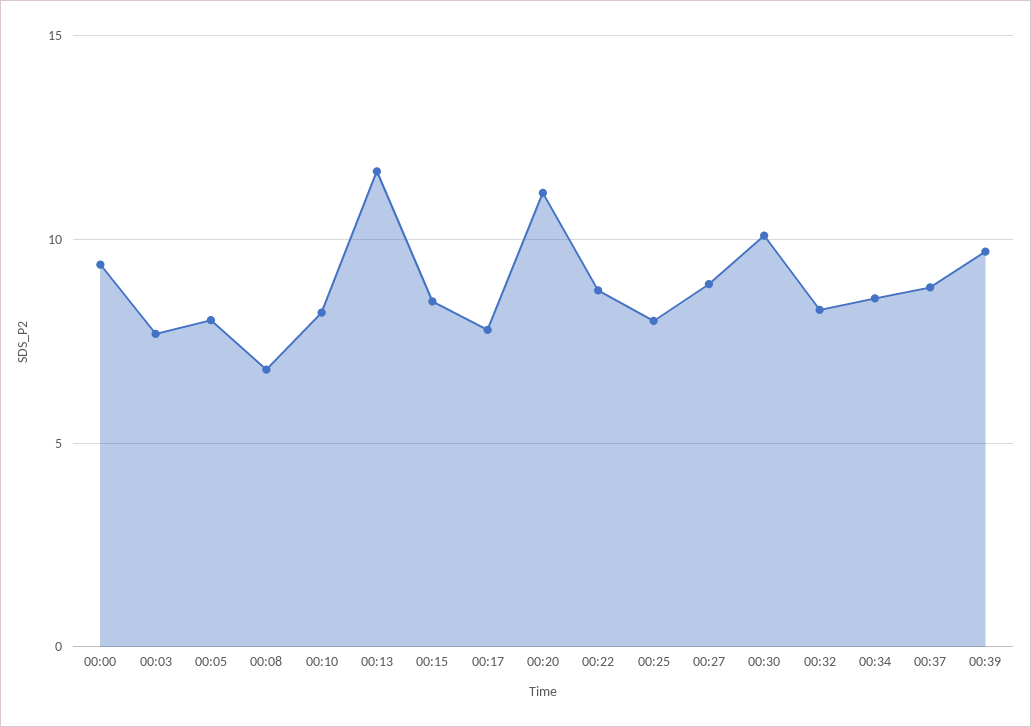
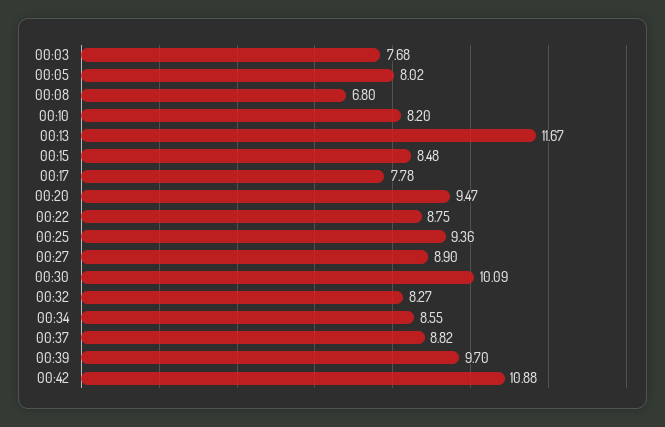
00:00: 9.5 -> none
00:20: 11 -> 9.47
00:25: 8 -> 9.36
00:42: none -> 10.88

